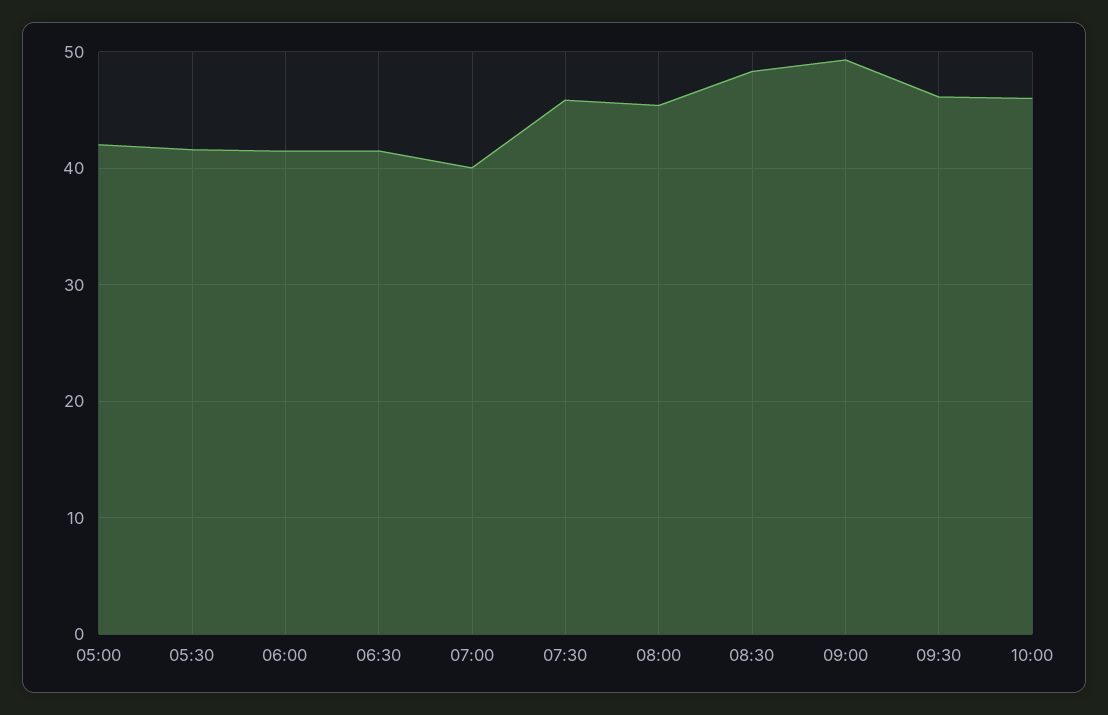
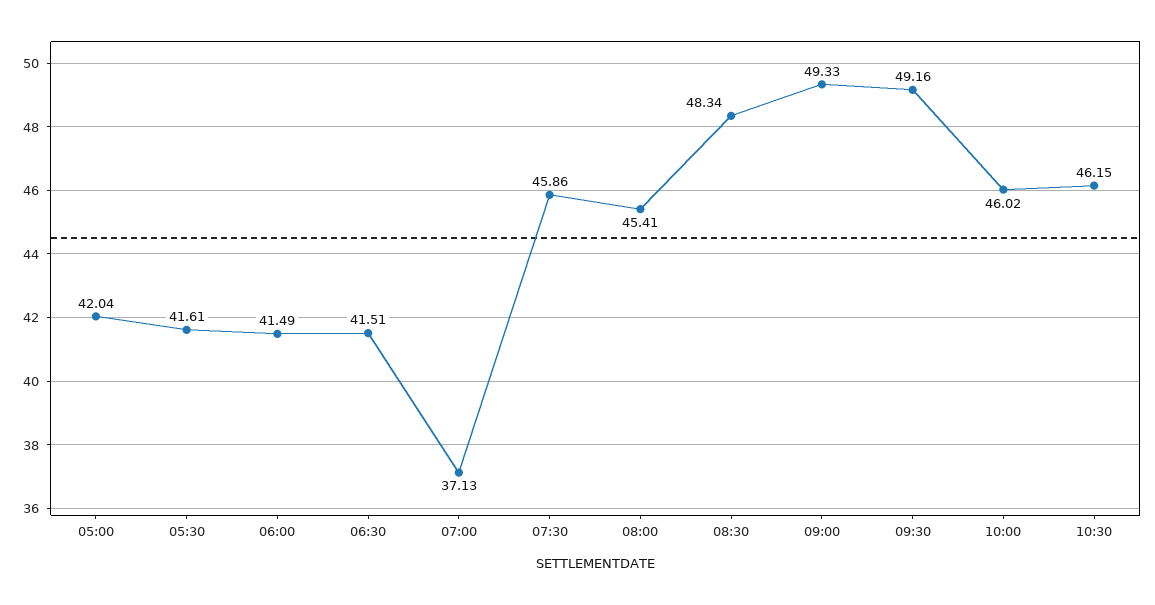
07:00: 40 -> 37.13
09:30: 46 -> 49.16
10:30: none -> 46.15

